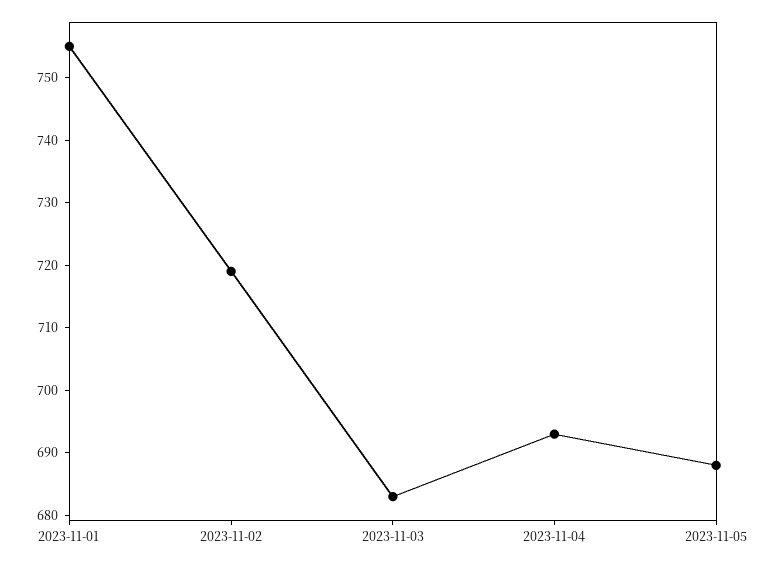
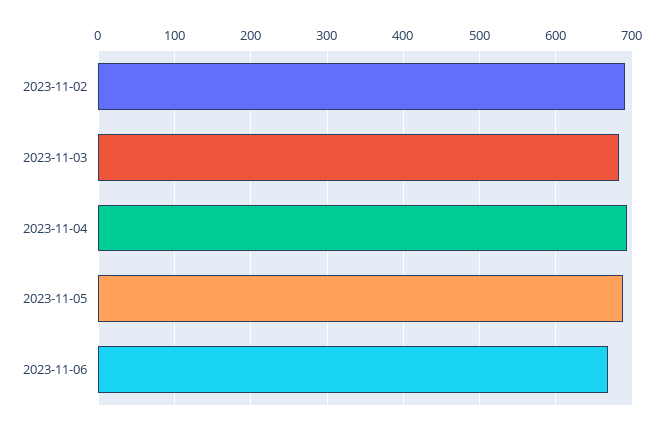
2023-11-01: 755 -> none
2023-11-02: 720 -> 690
2023-11-06: none -> 670

